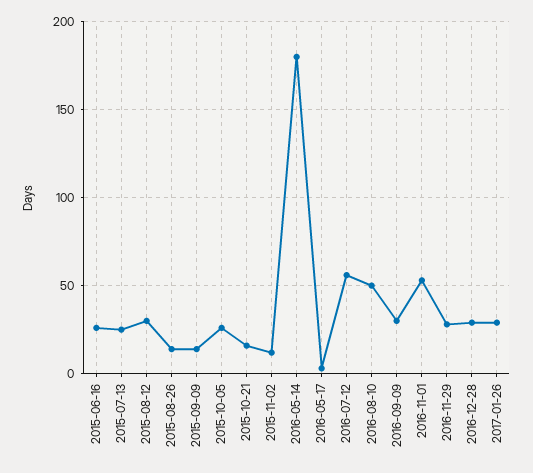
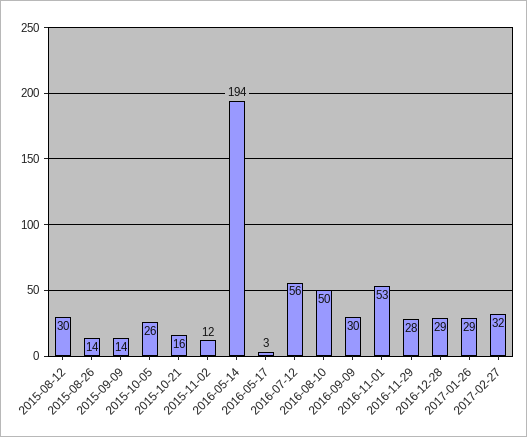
2015-06-16: 25 -> none
2015-07-13: 25 -> none
2016-05-14: 180 -> 194
2017-02-27: none -> 32

